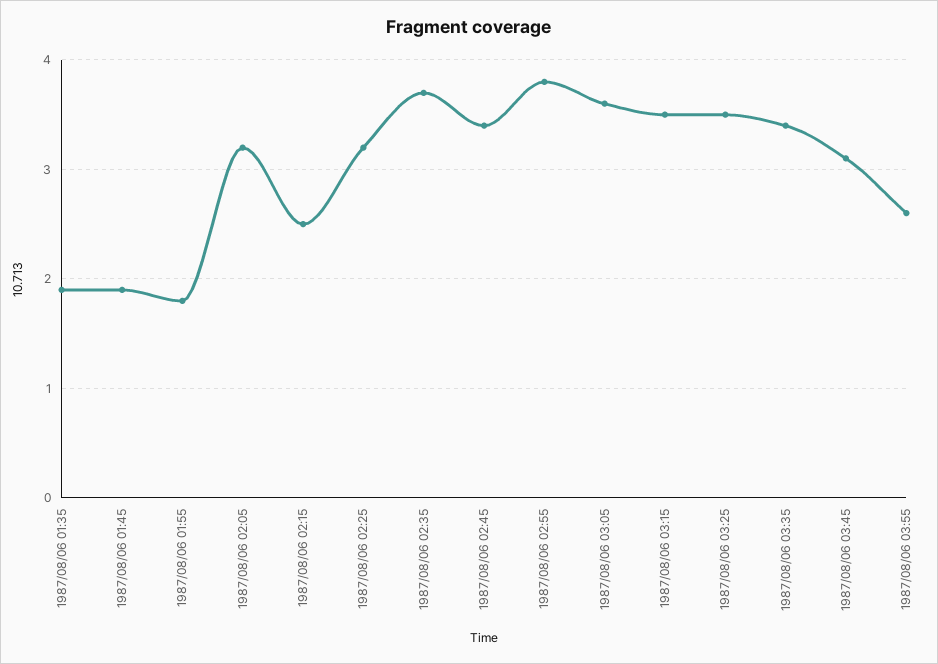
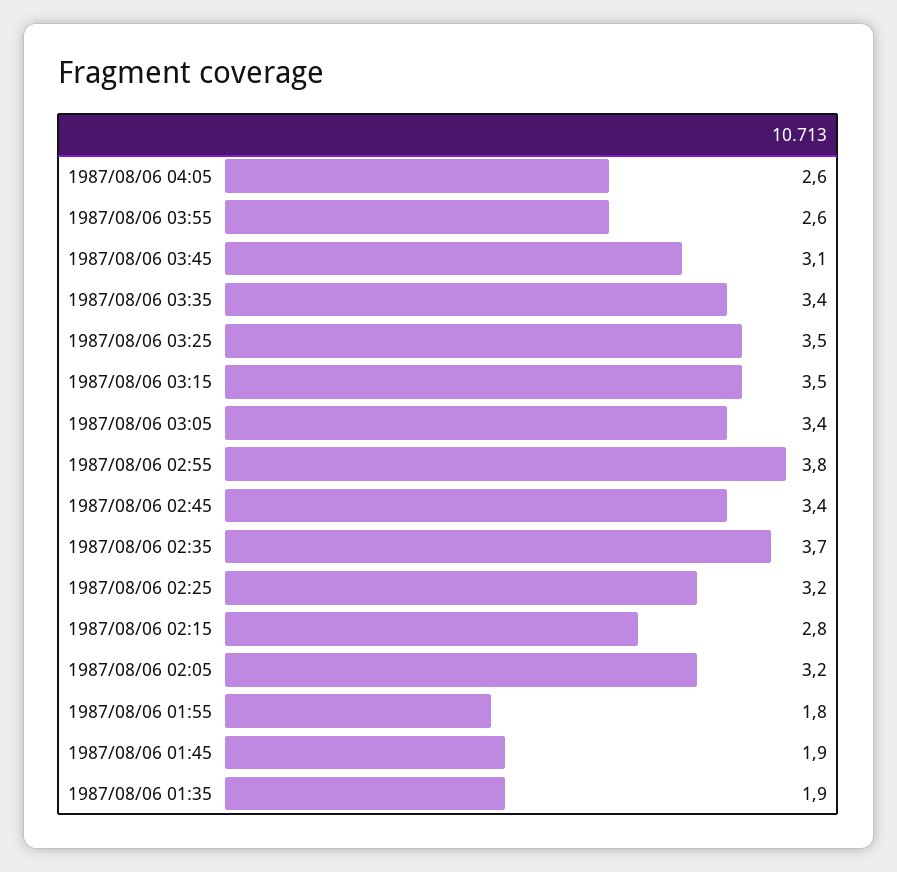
1987/08/06 02:15: 2.5 -> 2.8
1987/08/06 03:05: 3.6 -> 3.4
1987/08/06 04:05: none -> 2.6

